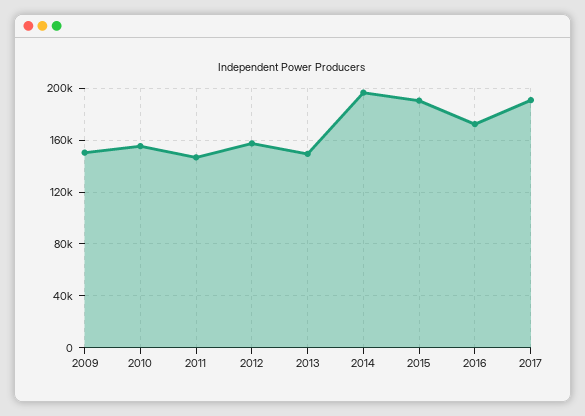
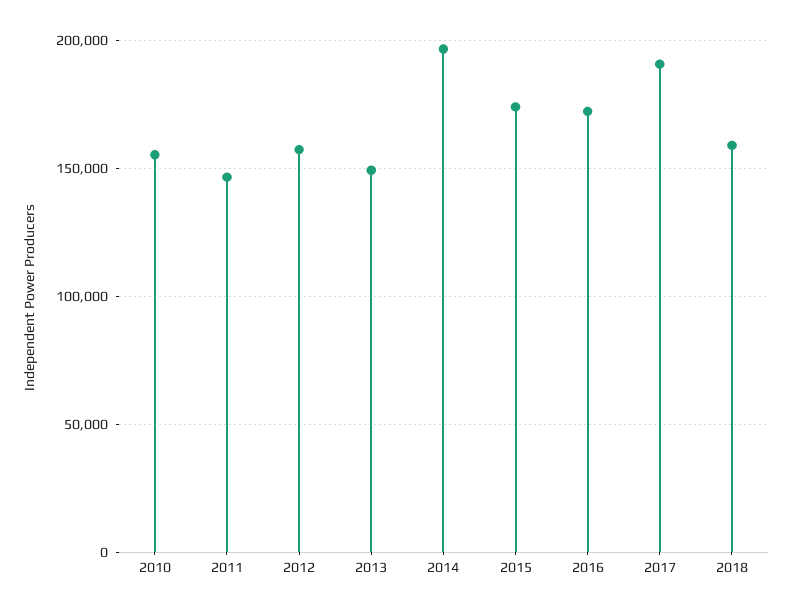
2009: 150000 -> none
2015: 190000 -> 175000
2018: none -> 160000

